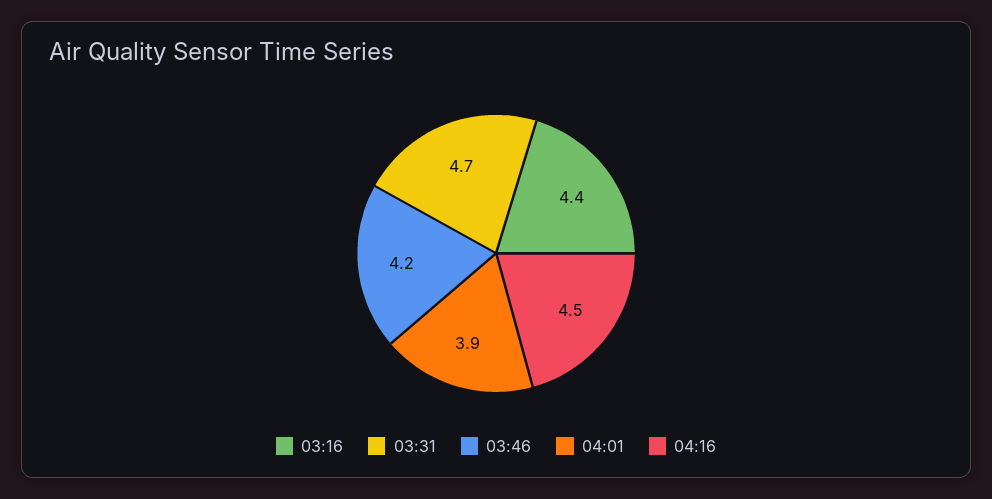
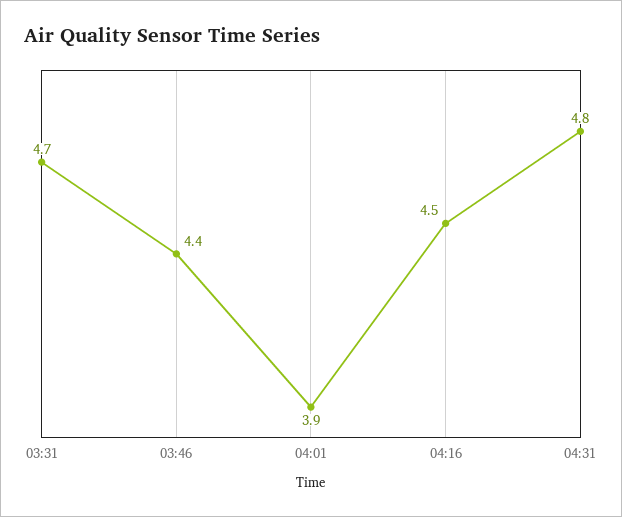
03:16: 4.4 -> none
03:46: 4.2 -> 4.4
04:31: none -> 4.8

